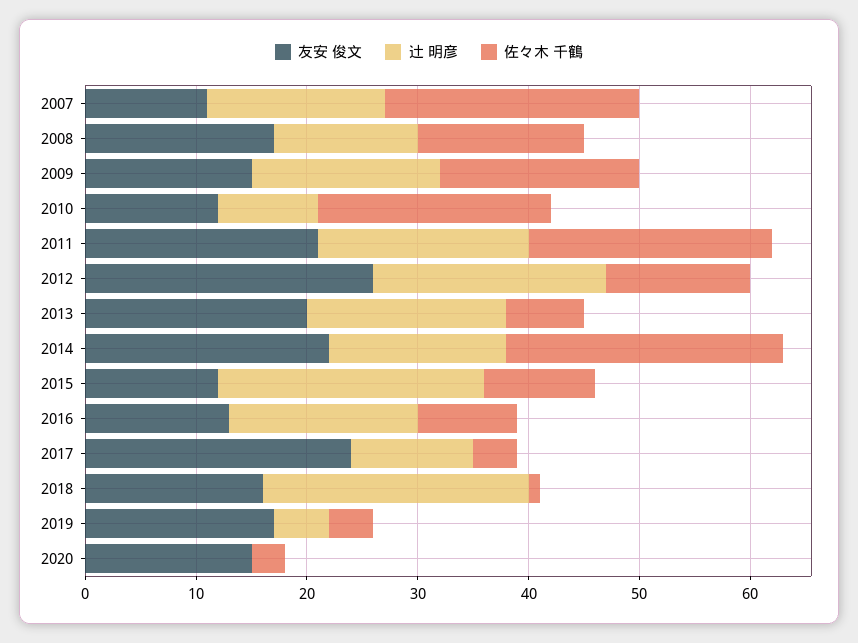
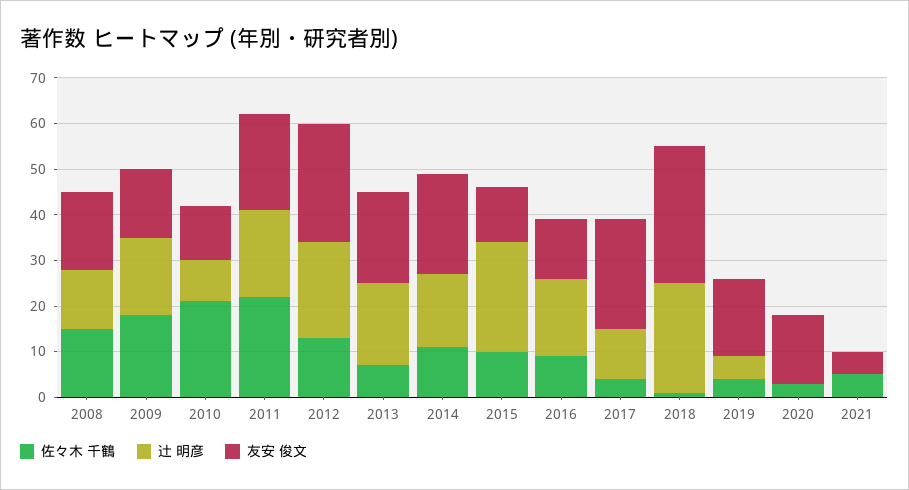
友安 俊文, 2007: 11 -> none
辻 明彦, 2007: 16 -> none
佐々木 千鶴, 2007: 23 -> none
佐々木 千鶴, 2014: 25 -> 10
友安 俊文, 2018: 16 -> 30
佐々木 千鶴, 2021: none -> 5
辻 明彦, 2021: none -> 0
友安 俊文, 2021: none -> 5

